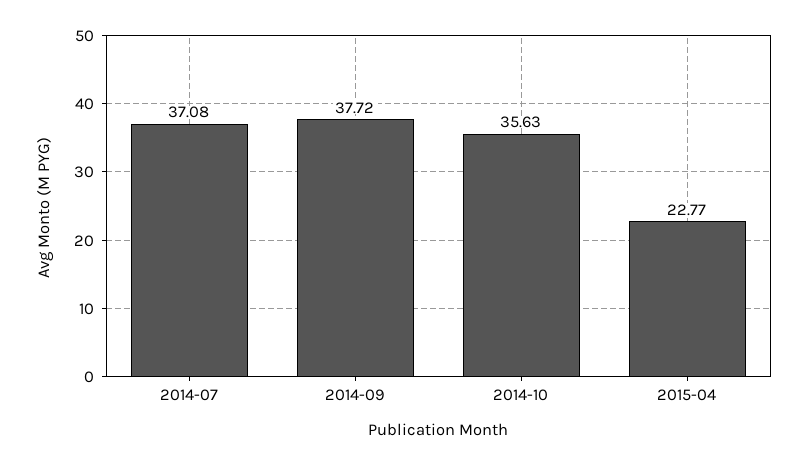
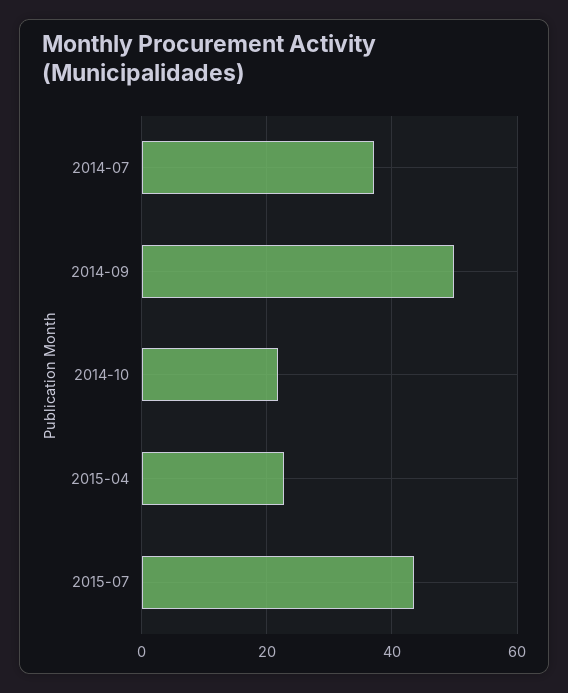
2014-09: 37.72 -> 50
2014-10: 35.63 -> 22
2015-07: none -> 44

